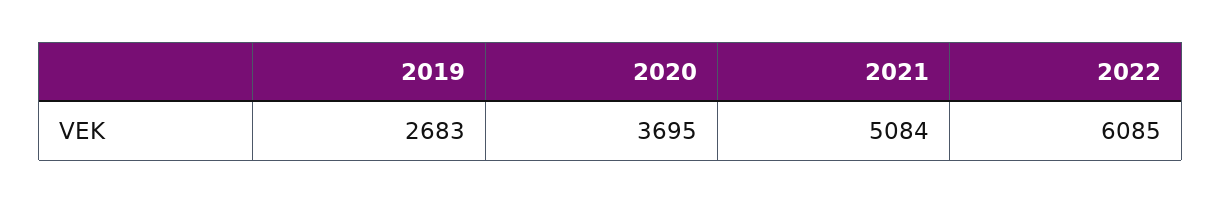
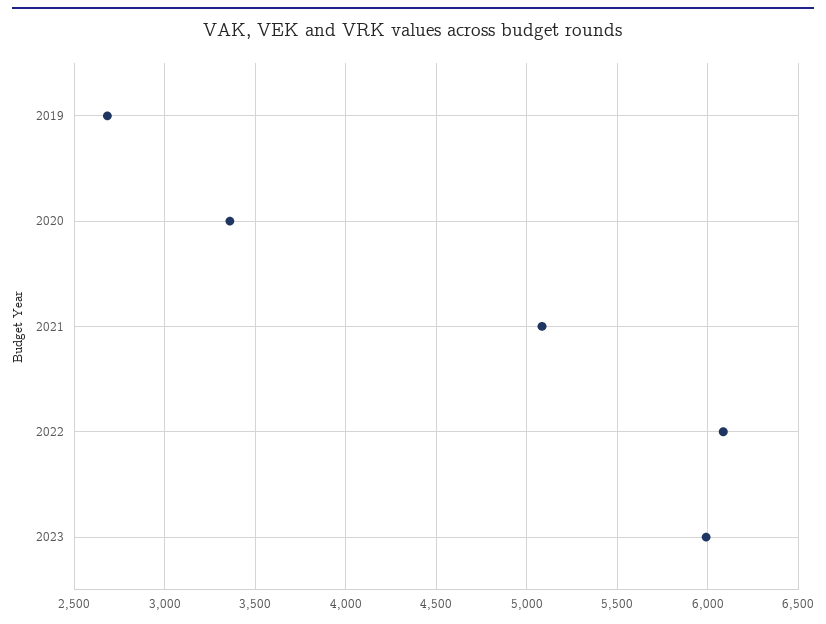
2020: 3695 -> 3350
2023: none -> 6000

